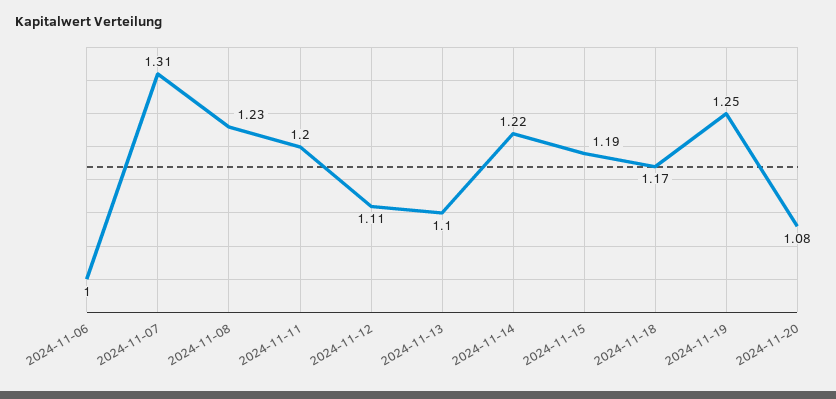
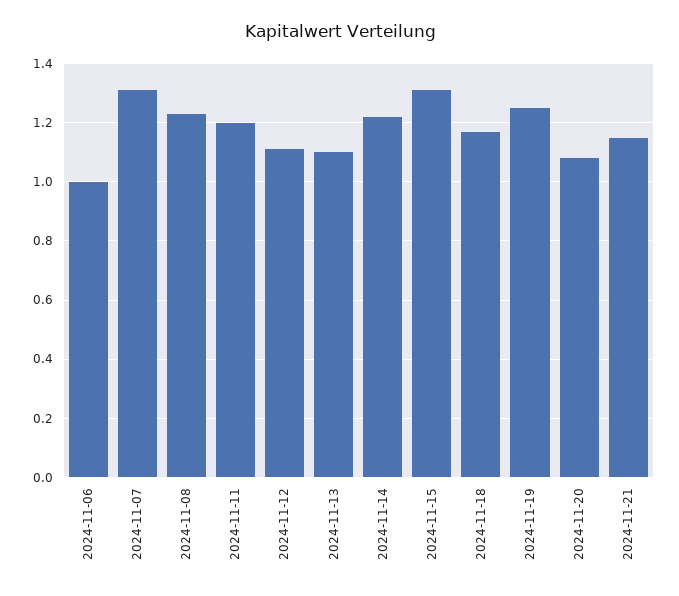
2024-11-15: 1.19 -> 1.3
2024-11-21: none -> 1.15

